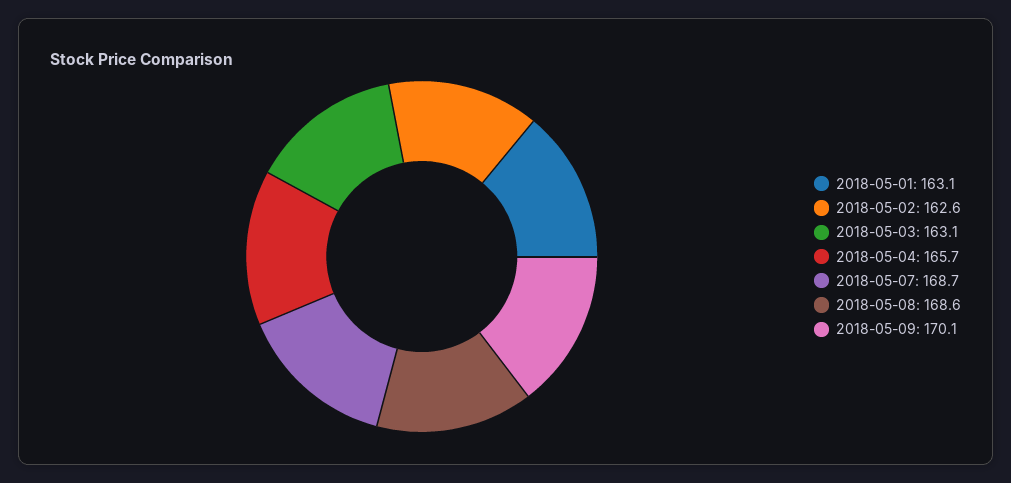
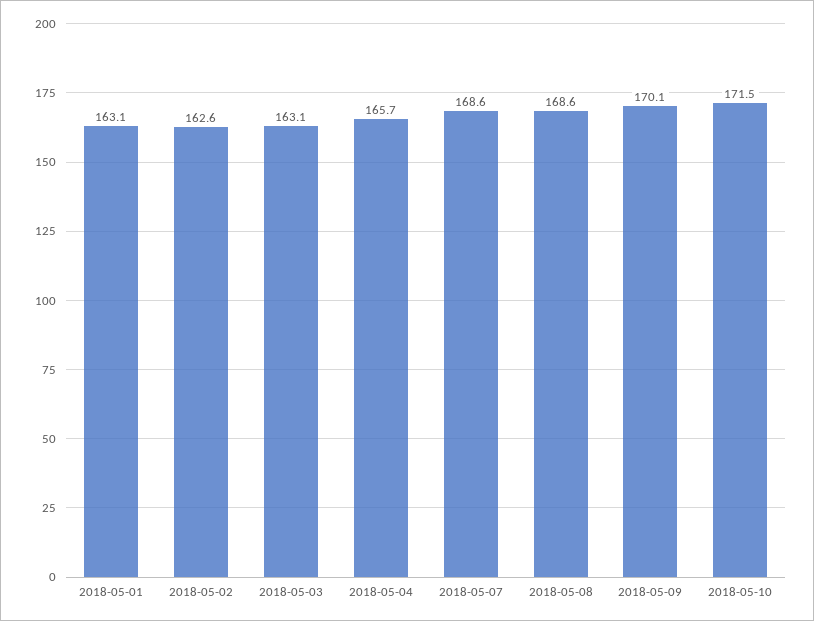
2018-05-07: 168.7 -> 168.6
2018-05-10: none -> 171.5

